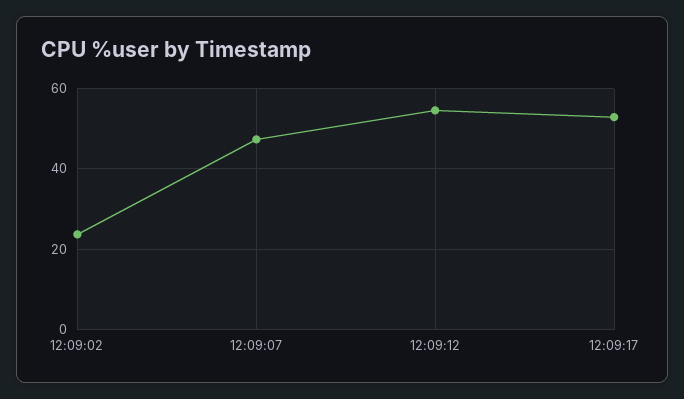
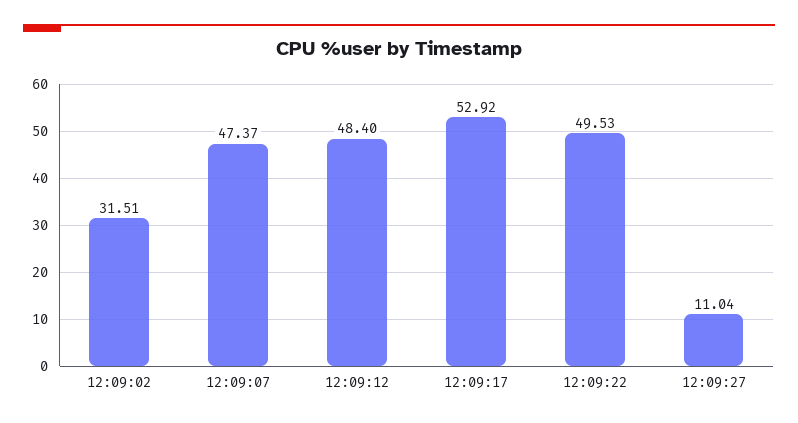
12:09:02: 24 -> 31.51
12:09:12: 54 -> 48.4
12:09:22: none -> 49.53
12:09:27: none -> 11.04

